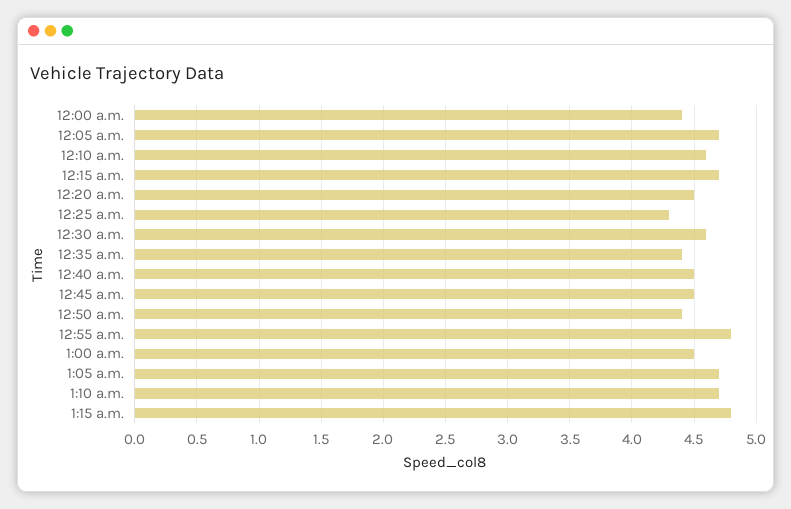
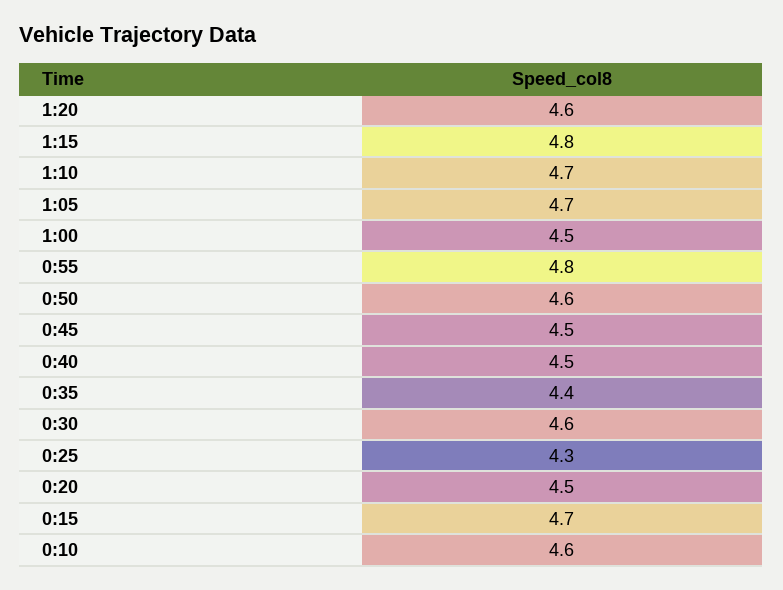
12:00 a.m.: 4.4 -> none
12:05 a.m.: 4.7 -> none
12:50 a.m.: 4.4 -> 4.6
1:20: none -> 4.6

